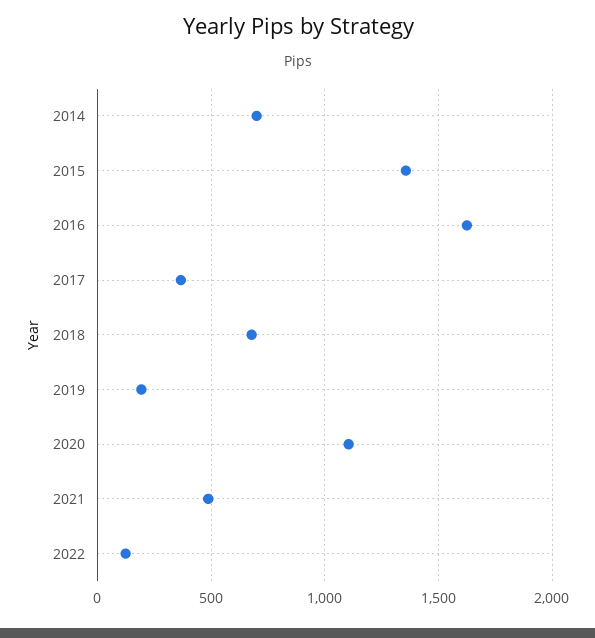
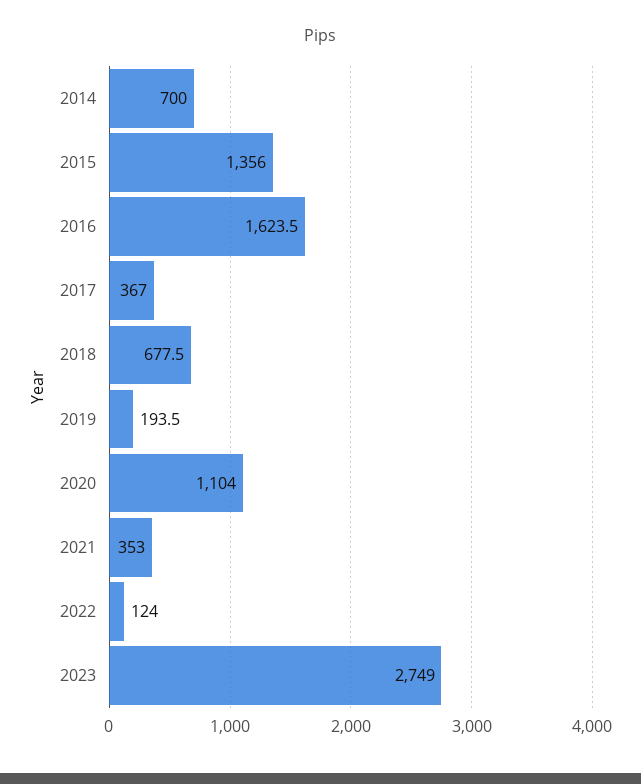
2021: 500 -> 353
2023: none -> 2749

